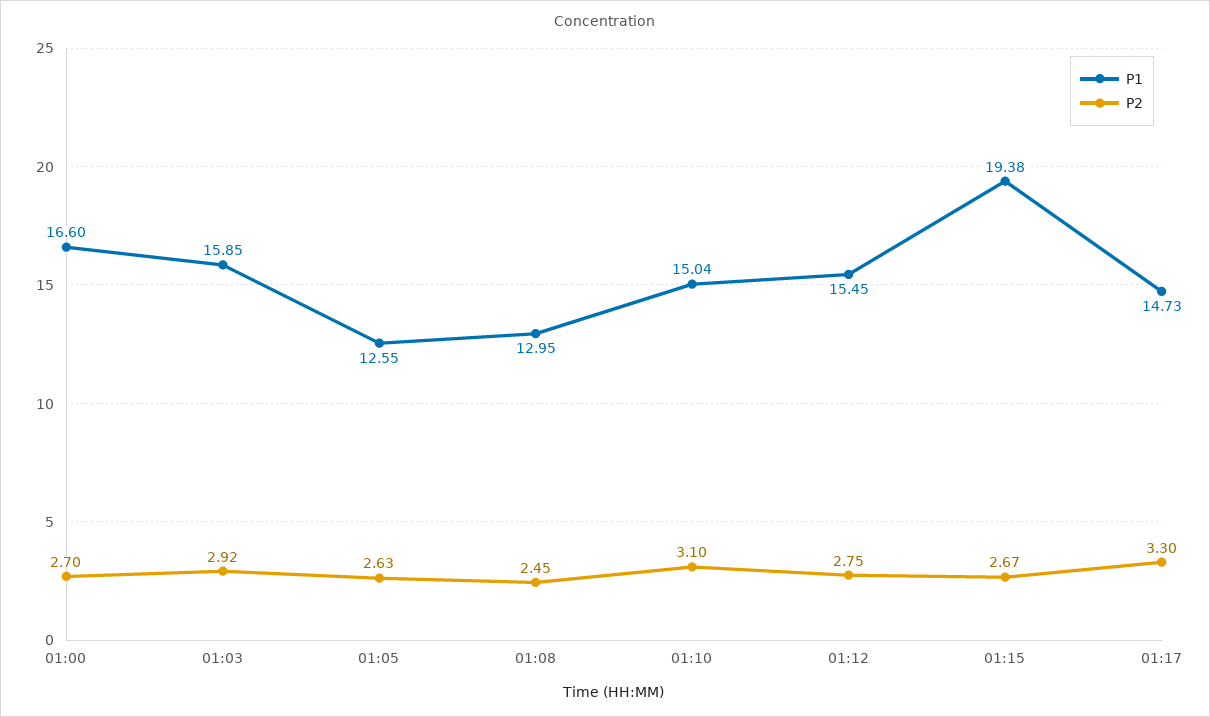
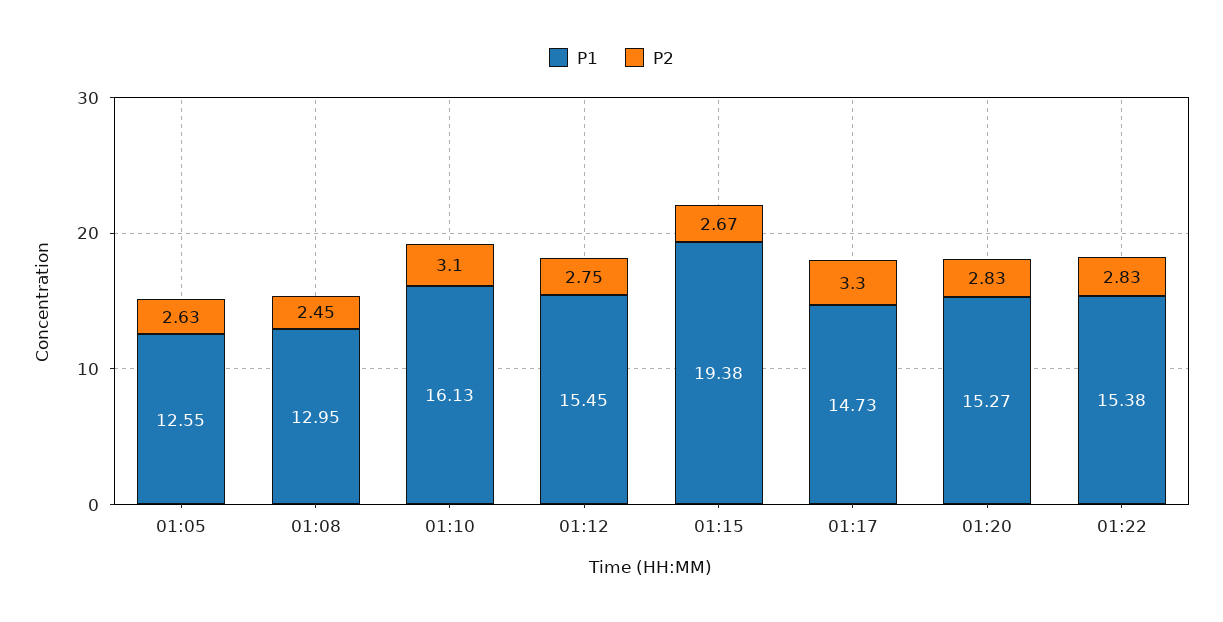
P1, 01:00: 16.6 -> none
P2, 01:00: 2.7 -> none
P1, 01:03: 15.85 -> none
P2, 01:03: 2.92 -> none
P1, 01:10: 15.04 -> 16.13
P1, 01:20: none -> 15.27
P2, 01:20: none -> 2.83
P1, 01:22: none -> 15.38
P2, 01:22: none -> 2.83

